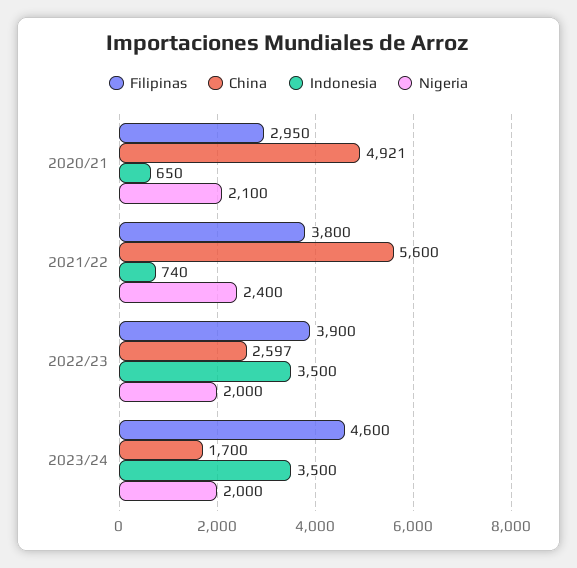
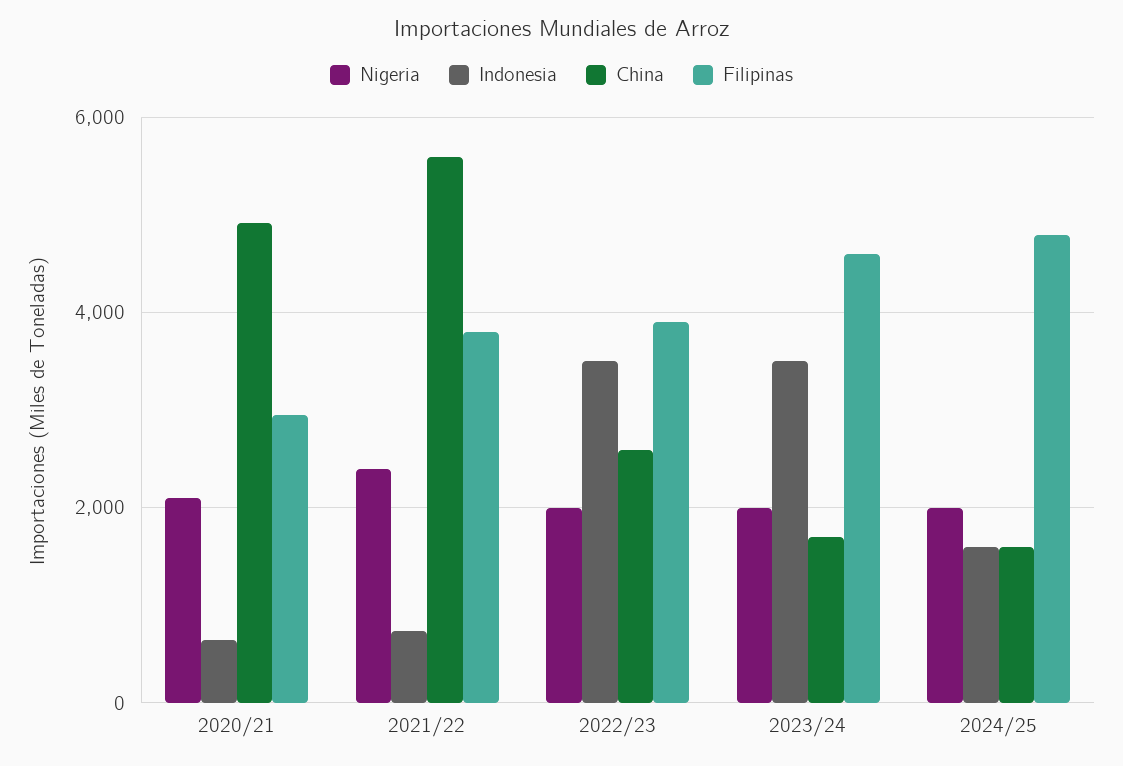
Nigeria, 2024/25: none -> 2000
Indonesia, 2024/25: none -> 1600
China, 2024/25: none -> 1600
Filipinas, 2024/25: none -> 4800

